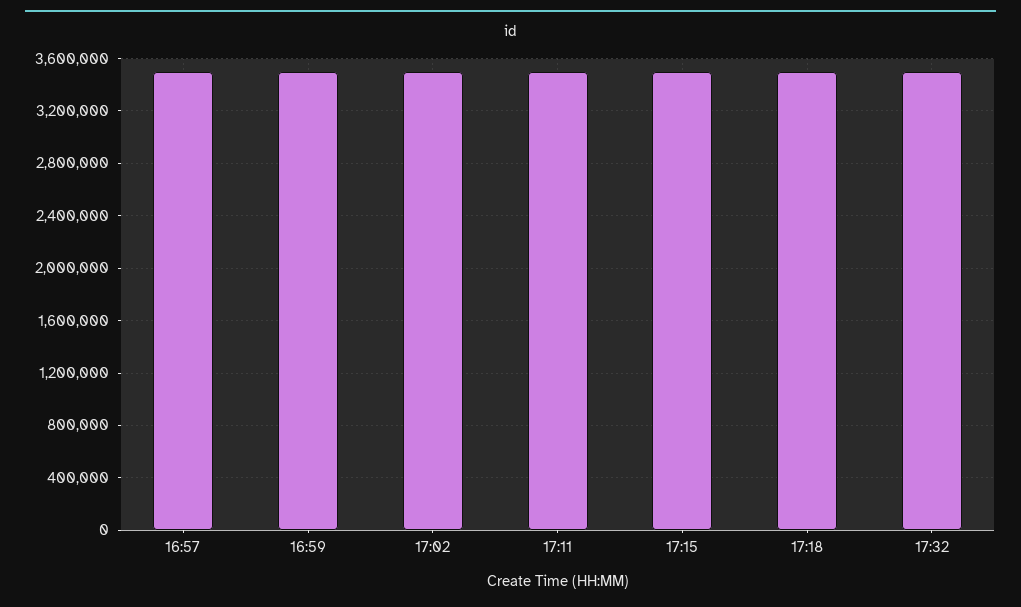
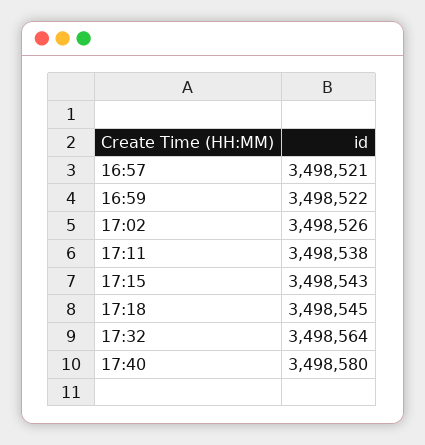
17:40: none -> 3498580

